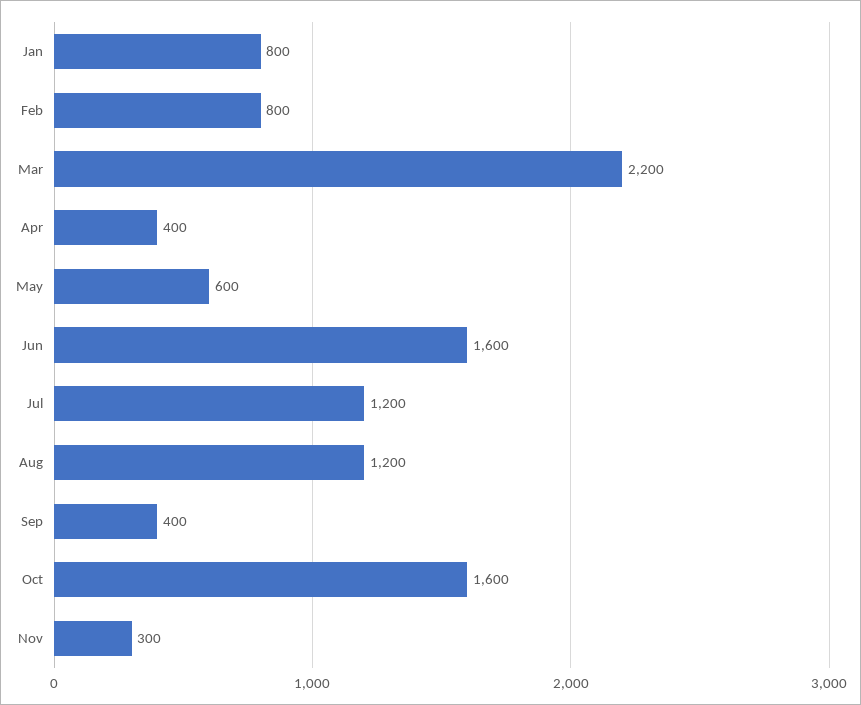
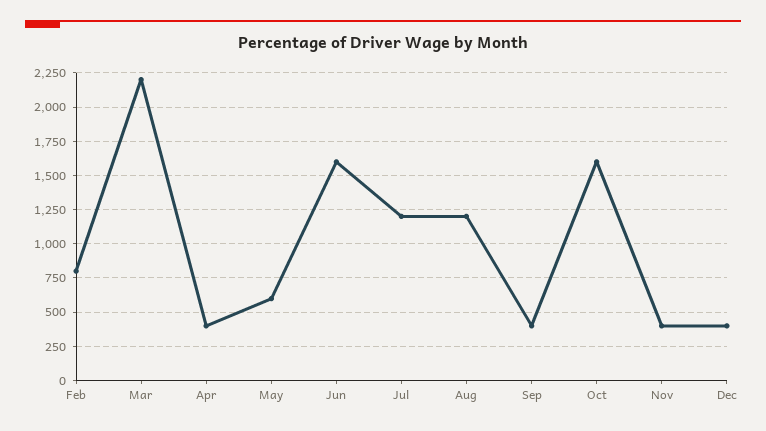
Jan: 800 -> none
Nov: 300 -> 400
Dec: none -> 400

